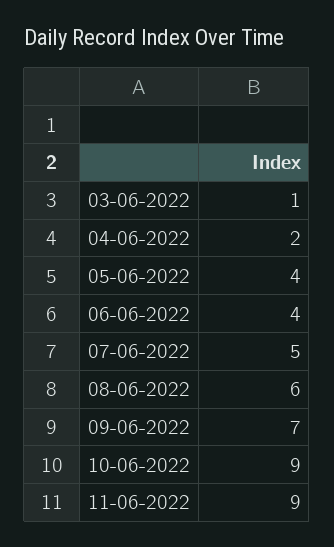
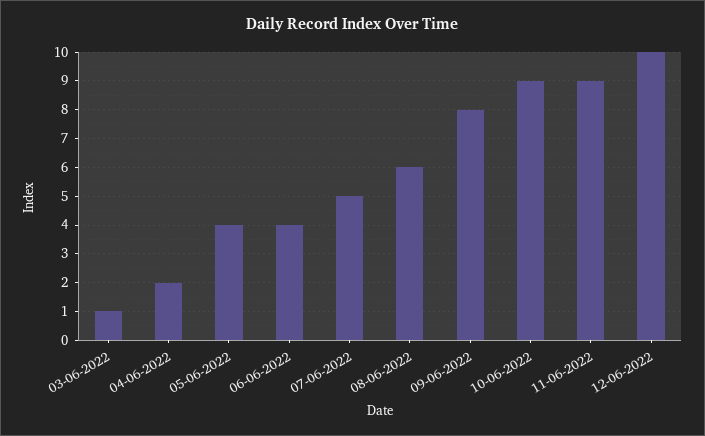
09-06-2022: 7 -> 8
12-06-2022: none -> 10

